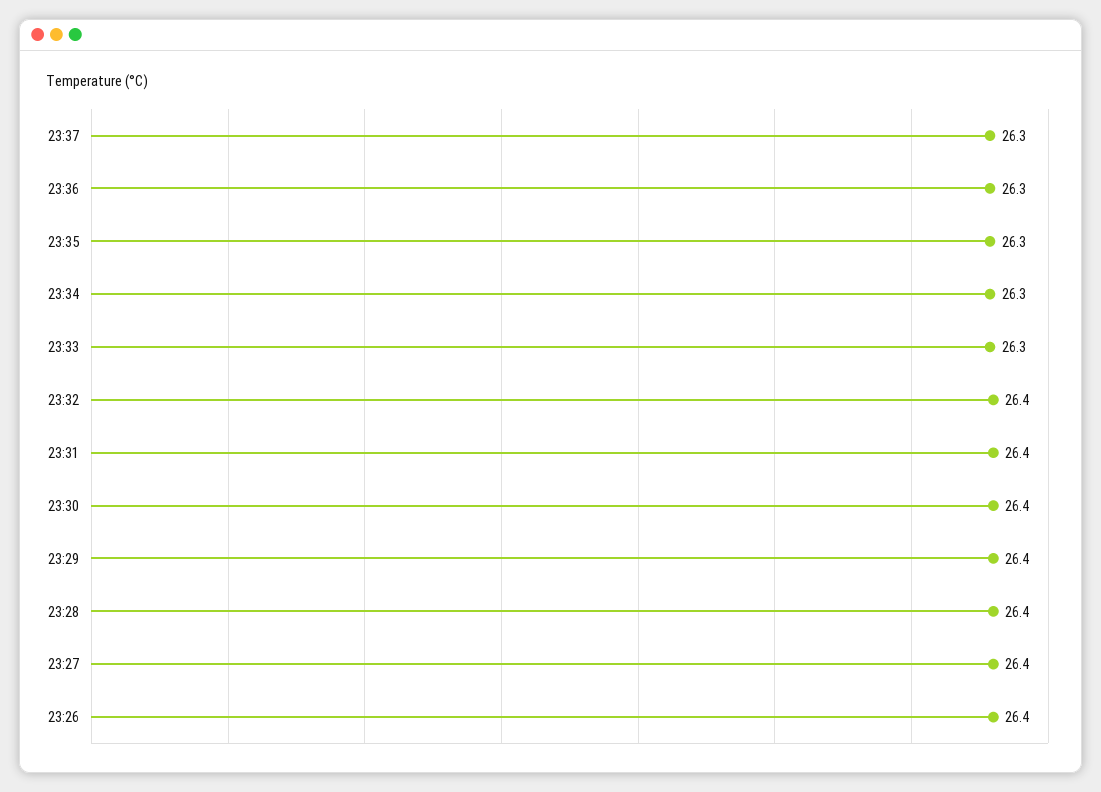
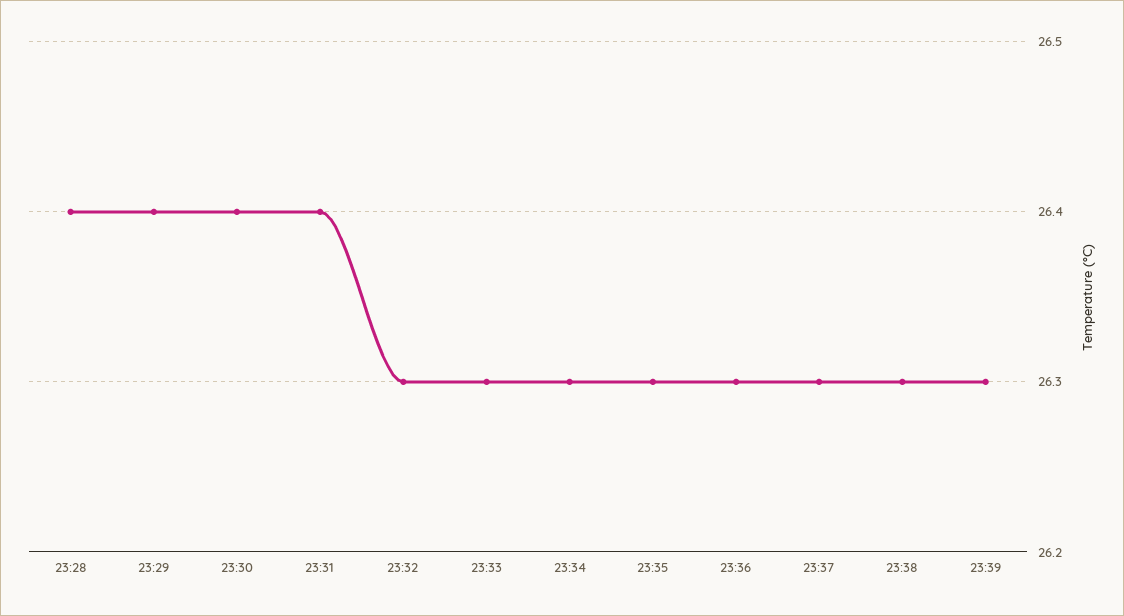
23:32: 26.4 -> 26.3
23:27: 26.4 -> none
23:26: 26.4 -> none
23:38: none -> 26.3
23:39: none -> 26.3

